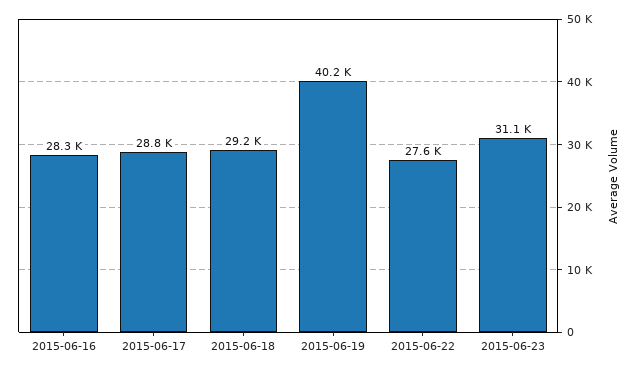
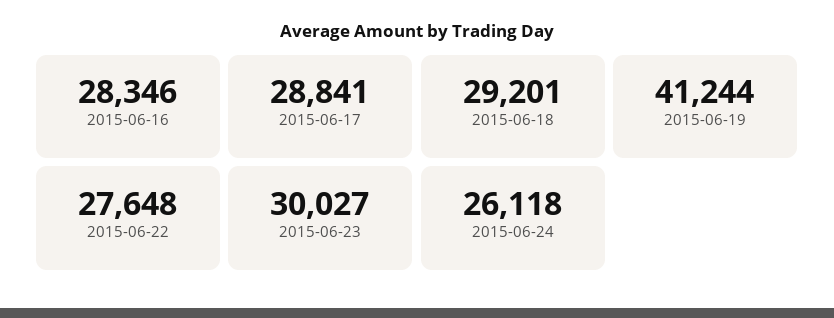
2015-06-19: 40200 -> 41244
2015-06-23: 31100 -> 30027
2015-06-24: none -> 26118

